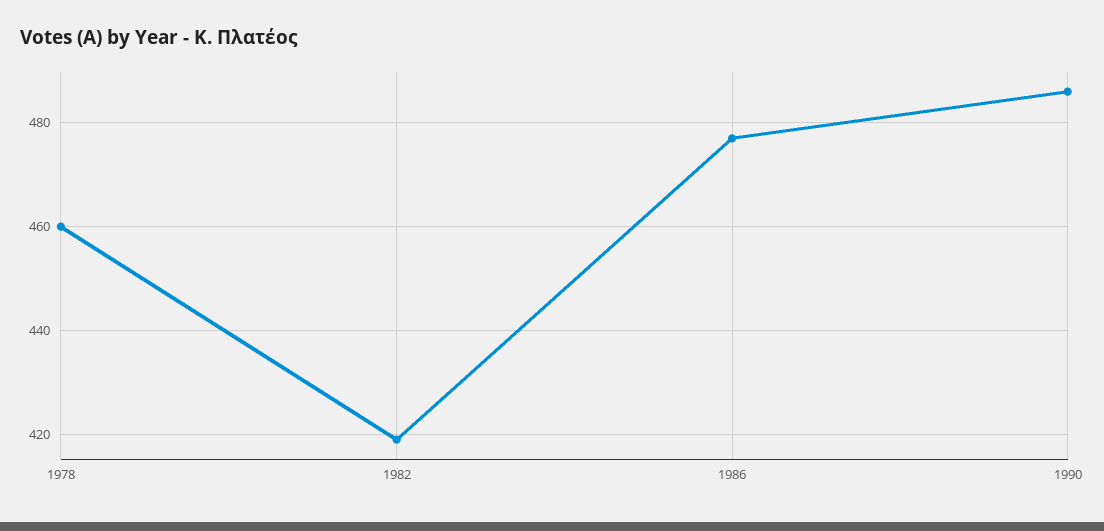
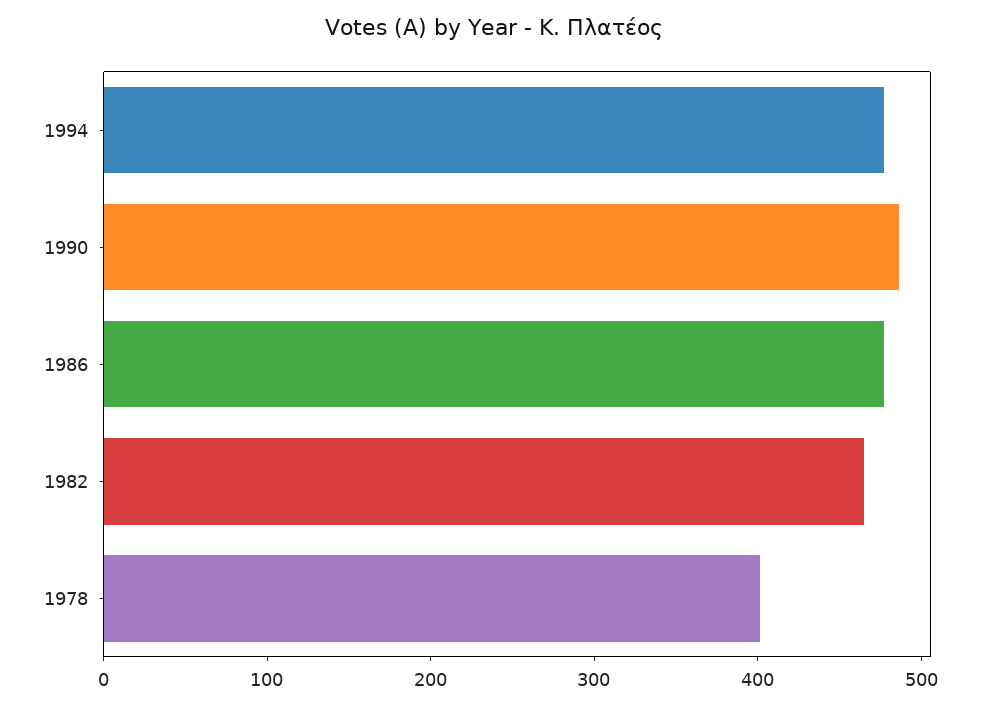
1978: 460 -> 400
1982: 420 -> 460
1994: none -> 480

